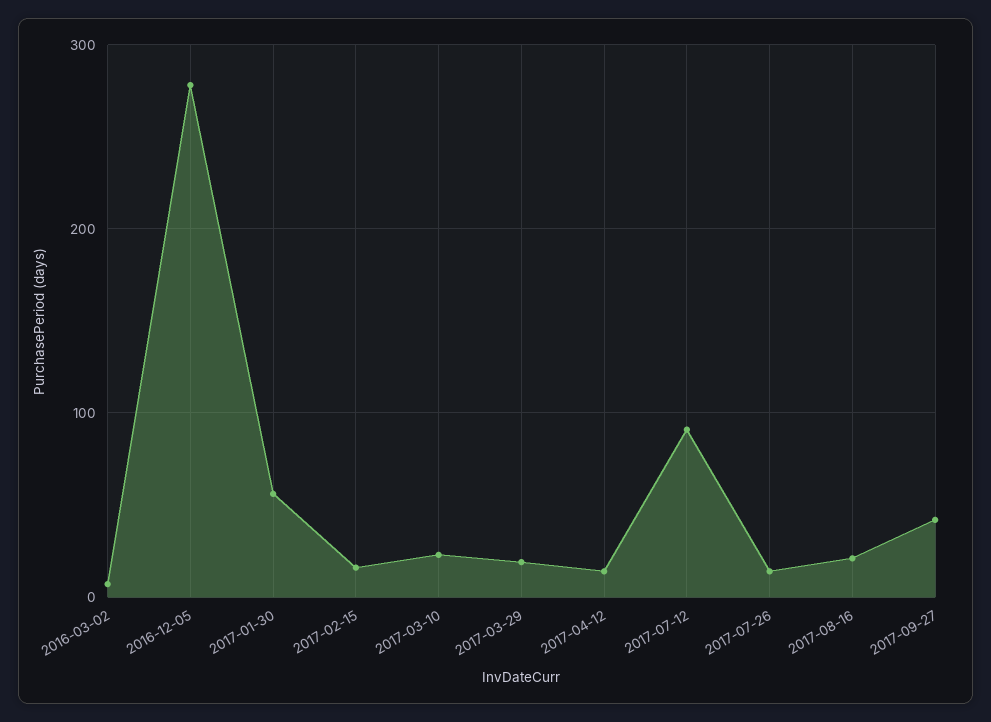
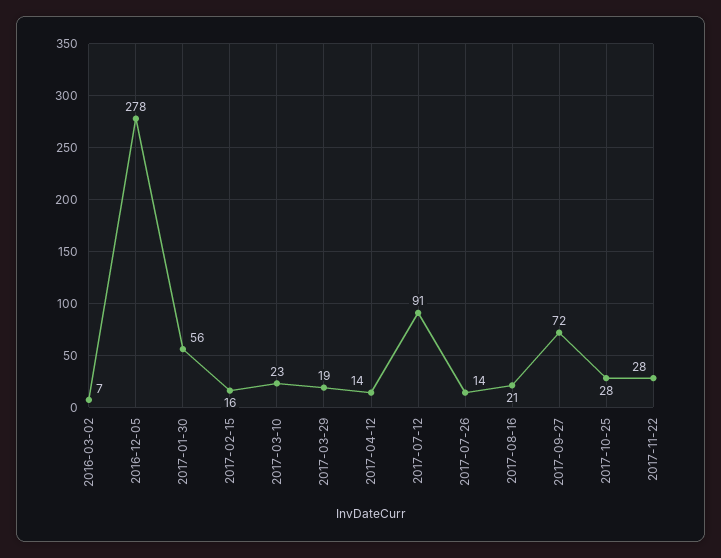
2017-09-27: 40 -> 72
2017-10-25: none -> 28
2017-11-22: none -> 28

